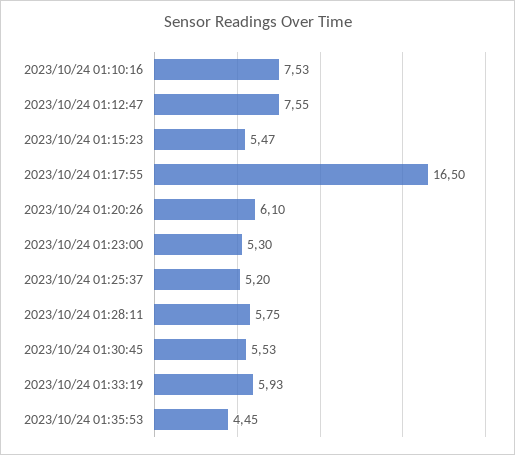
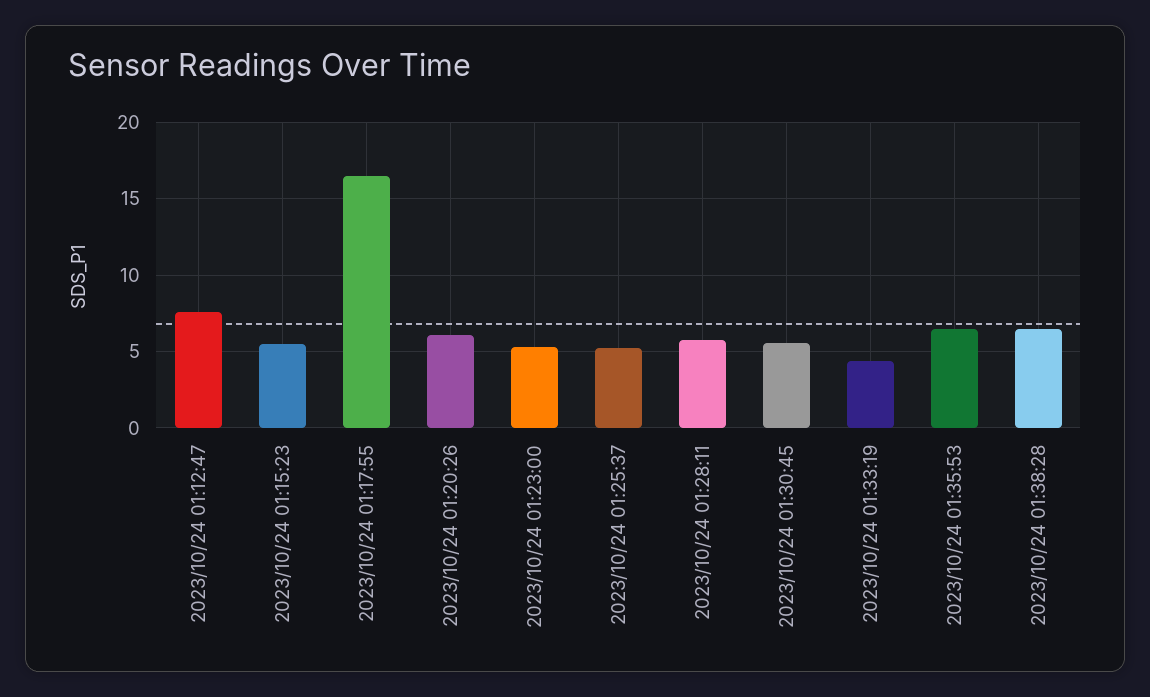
2023/10/24 01:10:16: 7.53 -> none
2023/10/24 01:33:19: 5.93 -> 4.5
2023/10/24 01:35:53: 4.45 -> 6.5
2023/10/24 01:38:28: none -> 6.5

